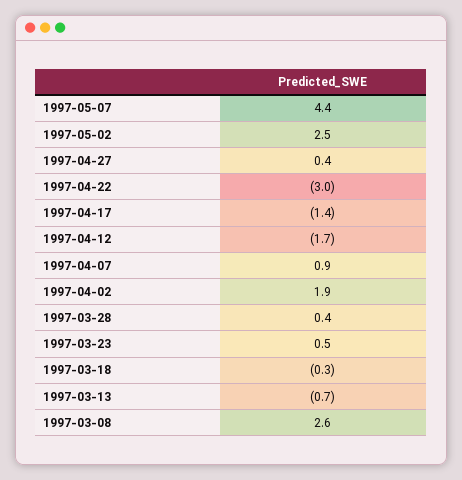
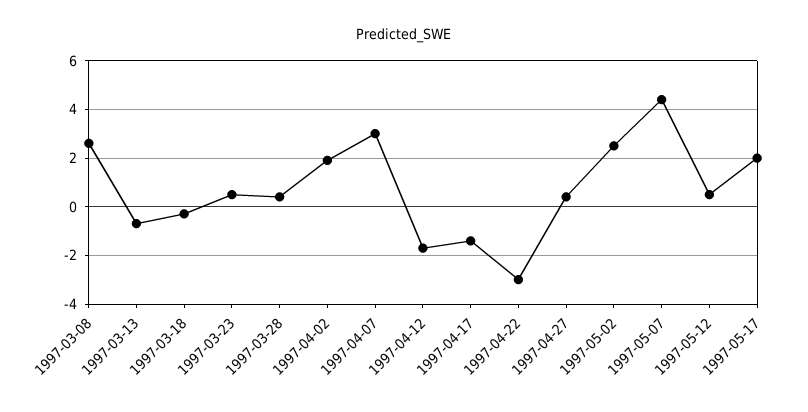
1997-04-07: 0.9 -> 3
1997-05-12: none -> 0.5
1997-05-17: none -> 2

